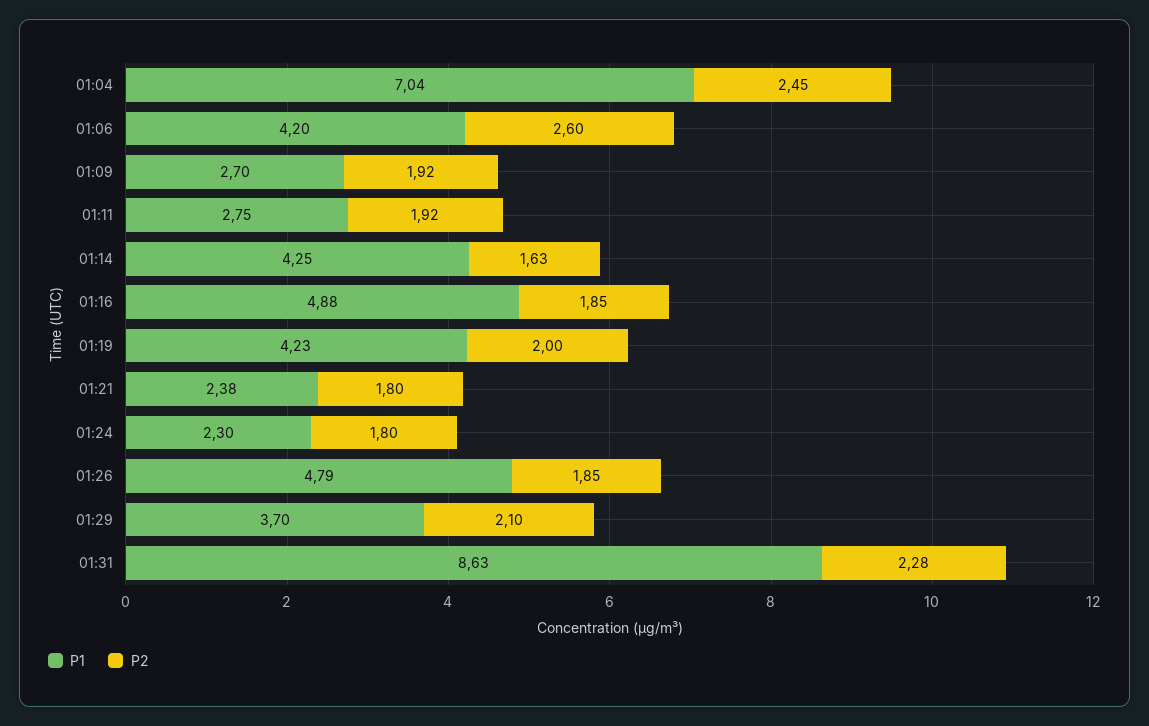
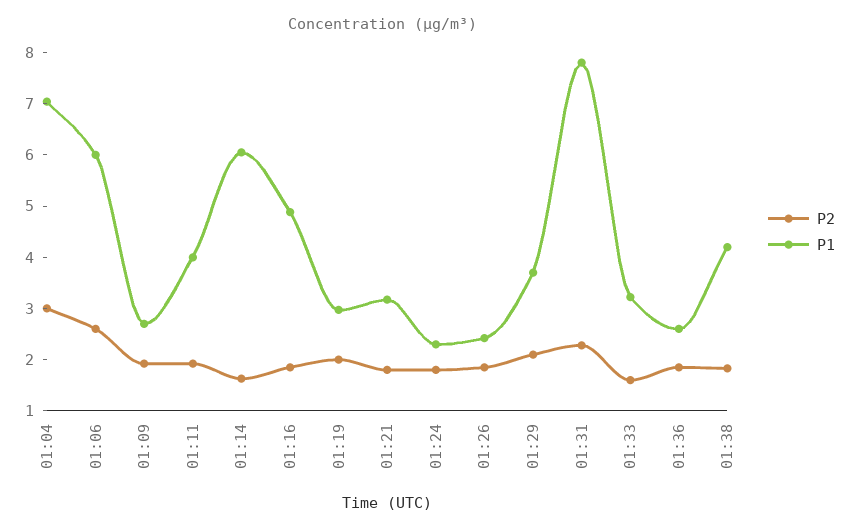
P2, 01:04: 2.45 -> 3
P1, 01:06: 4.2 -> 6
P1, 01:11: 2.75 -> 4
P1, 01:14: 4.25 -> 6
P1, 01:19: 4.23 -> 3
P1, 01:21: 2.38 -> 3.2
P1, 01:26: 4.79 -> 2.4
P1, 01:31: 8.63 -> 7.8
P2, 01:33: none -> 1.6
P1, 01:33: none -> 3.2
P2, 01:36: none -> 1.8
P1, 01:36: none -> 2.6
P2, 01:38: none -> 1.8
P1, 01:38: none -> 4.2

